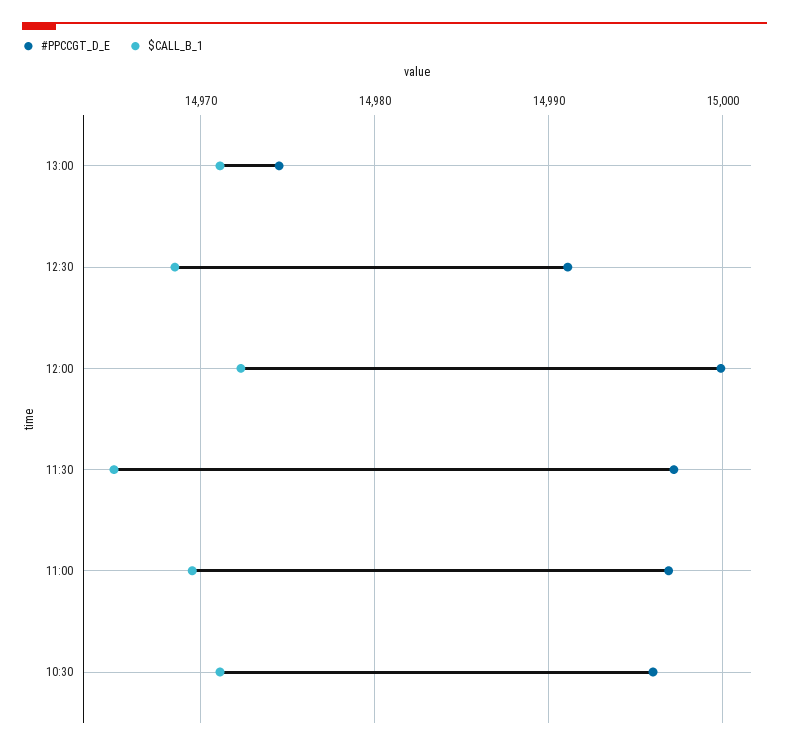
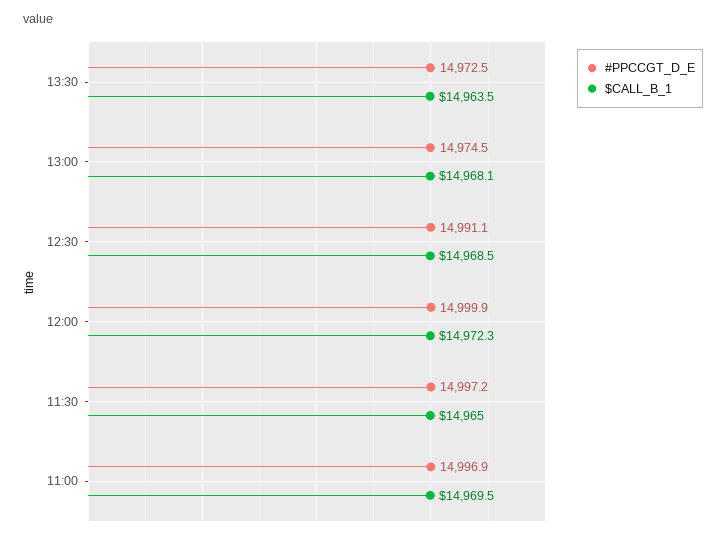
$CALL_B_1, 13:00: 14971 -> 14968.1
#PPCCGT_D_E, 10:30: 14996 -> none
$CALL_B_1, 10:30: 14971 -> none
#PPCCGT_D_E, 13:30: none -> 14972.5
$CALL_B_1, 13:30: none -> 14963.5

